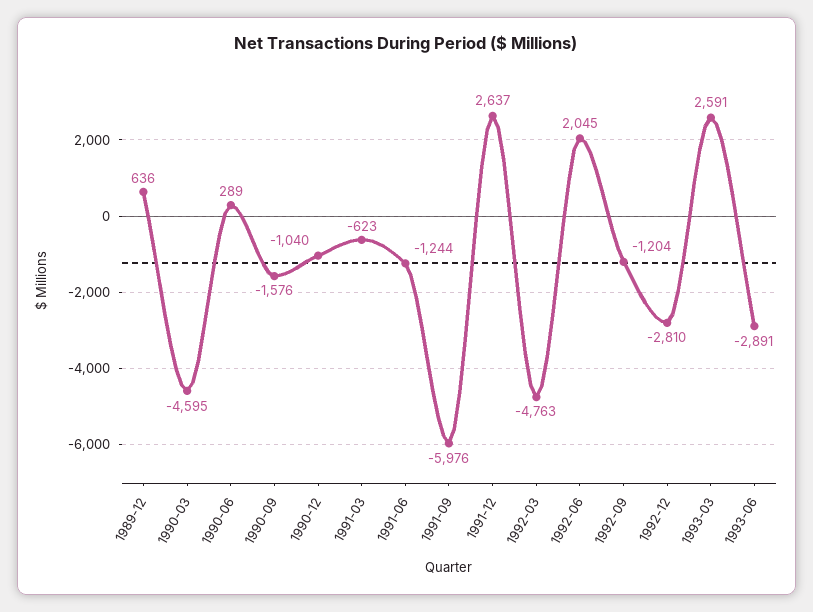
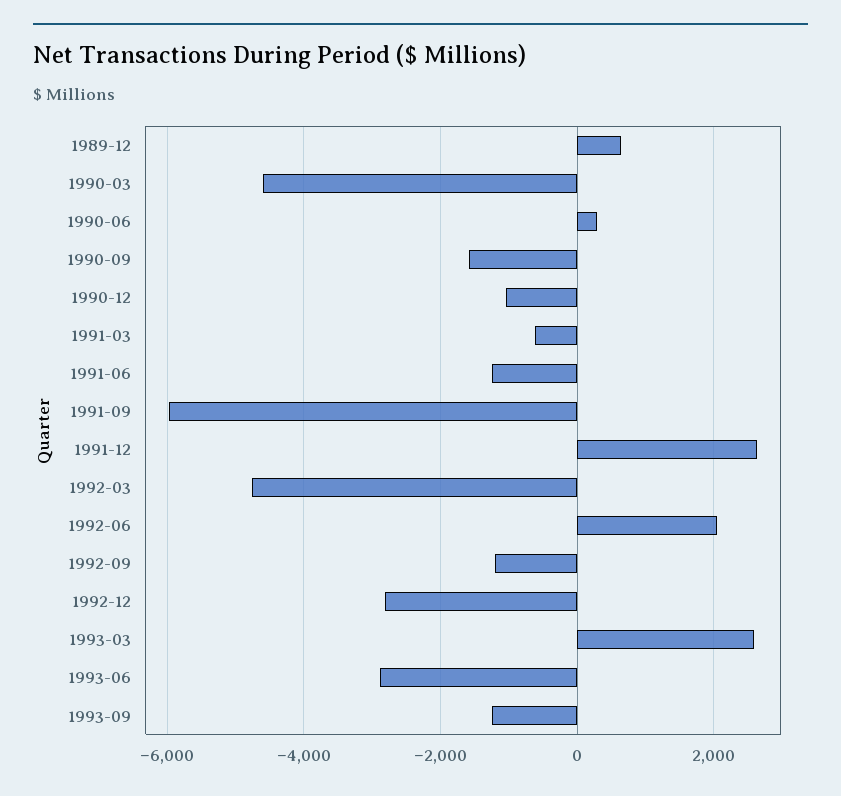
1993-09: none -> -1200

